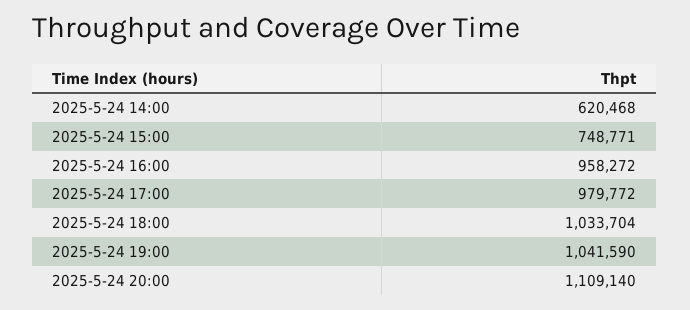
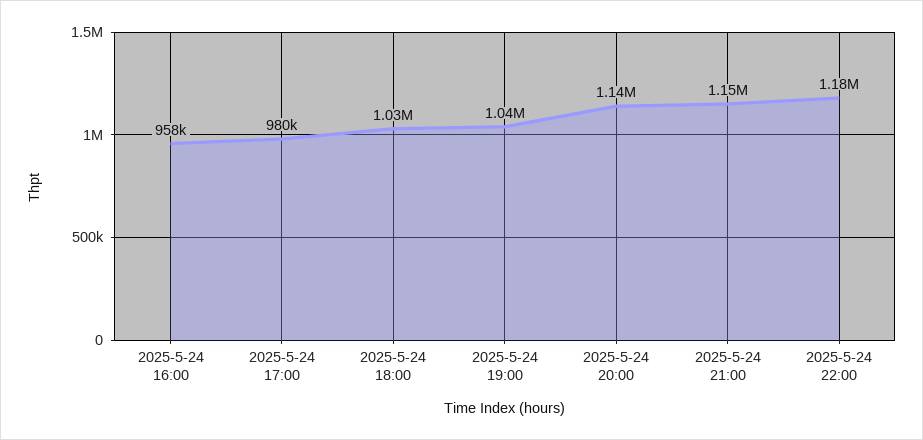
2025-5-24 14:00: 620468 -> none
2025-5-24 15:00: 748771 -> none
2025-5-24 20:00: 1109140 -> 1140000
2025-5-24 21:00: none -> 1150000
2025-5-24 22:00: none -> 1180000

